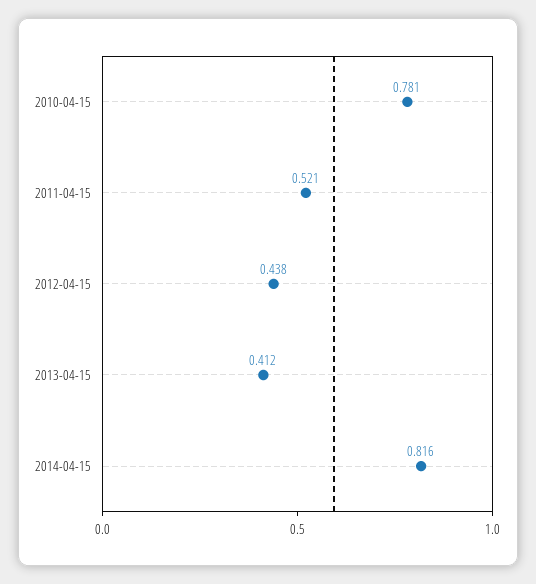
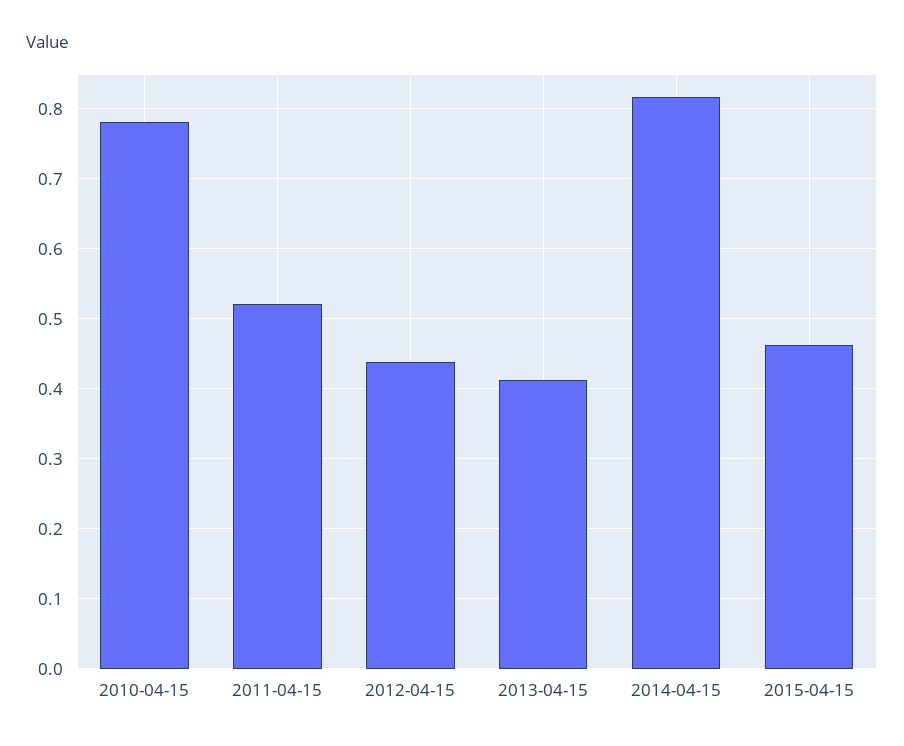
2015-04-15: none -> 0.46

